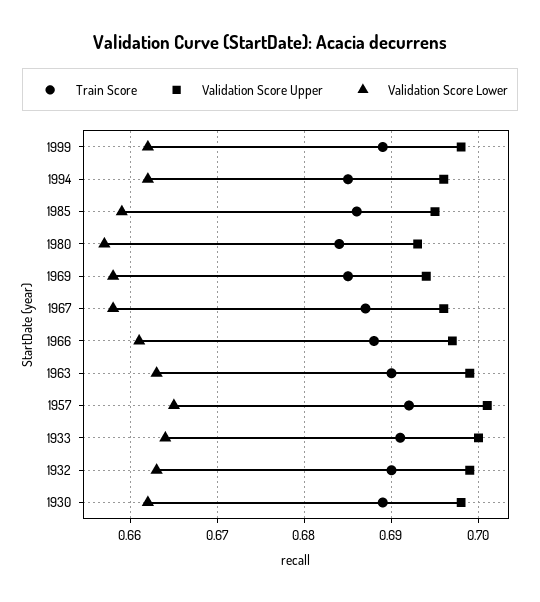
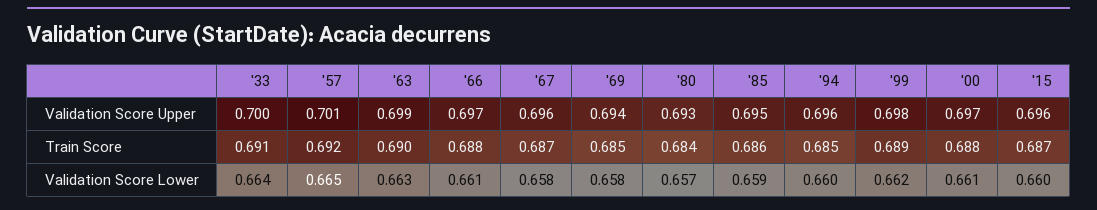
Validation Score Lower, 1994: 0.662 -> 0.66
Train Score, 1932: 0.69 -> none
Validation Score Upper, 1932: 0.699 -> none
Validation Score Lower, 1932: 0.663 -> none
Train Score, 1930: 0.689 -> none
Validation Score Upper, 1930: 0.698 -> none
Validation Score Lower, 1930: 0.662 -> none
Validation Score Upper, '00: none -> 0.697
Validation Score Upper, '15: none -> 0.696
Train Score, '00: none -> 0.688
Train Score, '15: none -> 0.687
Validation Score Lower, '00: none -> 0.661
Validation Score Lower, '15: none -> 0.66

